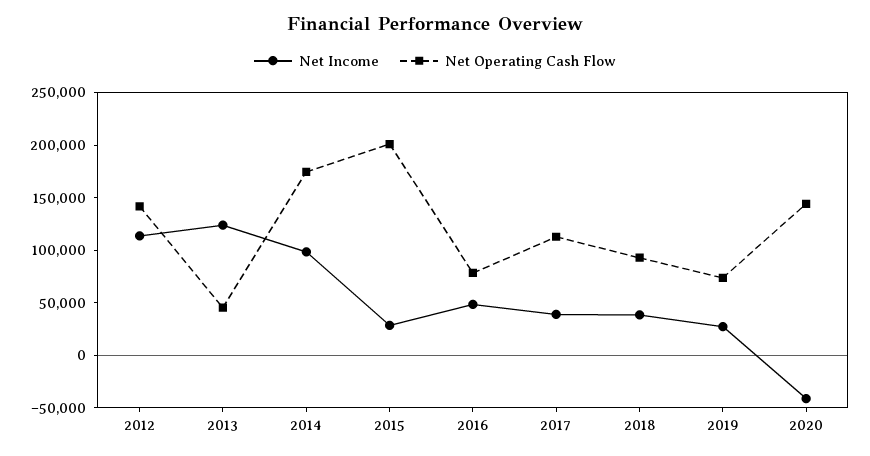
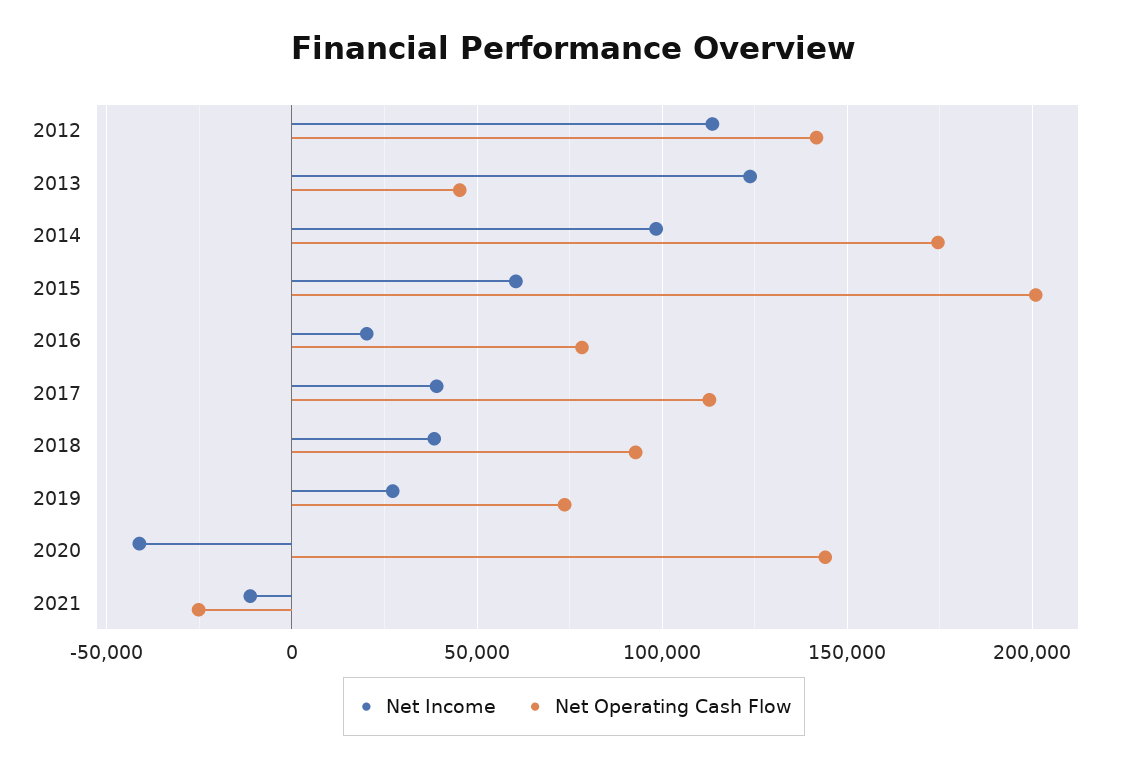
Net Income, 2015: 30000 -> 60000
Net Income, 2016: 50000 -> 20000
Net Income, 2021: none -> -10000
Net Operating Cash Flow, 2021: none -> -25000

